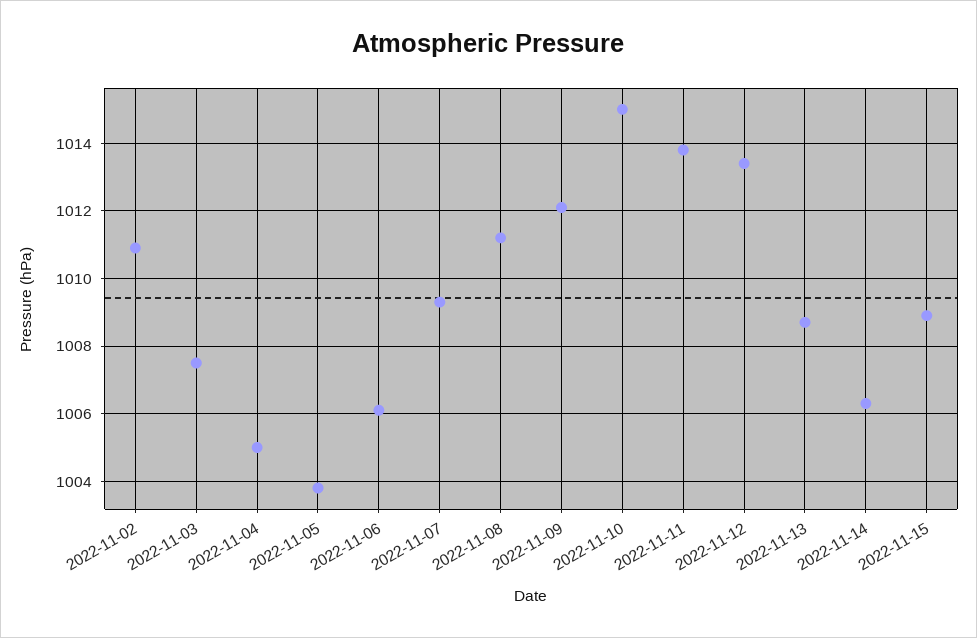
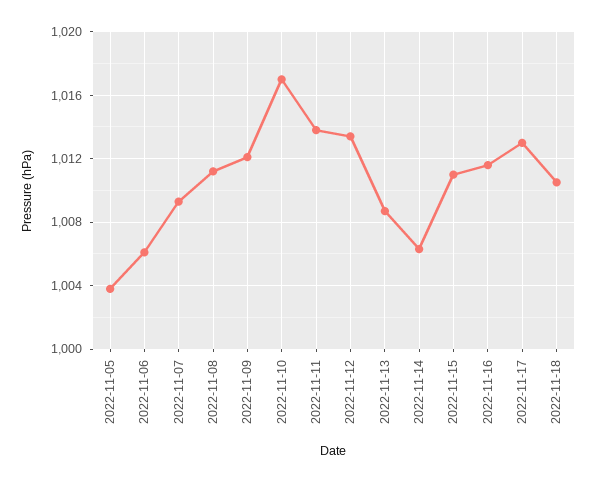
2022-11-02: 1011 -> none
2022-11-03: 1007.5 -> none
2022-11-04: 1005 -> none
2022-11-10: 1015 -> 1017
2022-11-15: 1009 -> 1011
2022-11-16: none -> 1011.5
2022-11-17: none -> 1013
2022-11-18: none -> 1010.5

